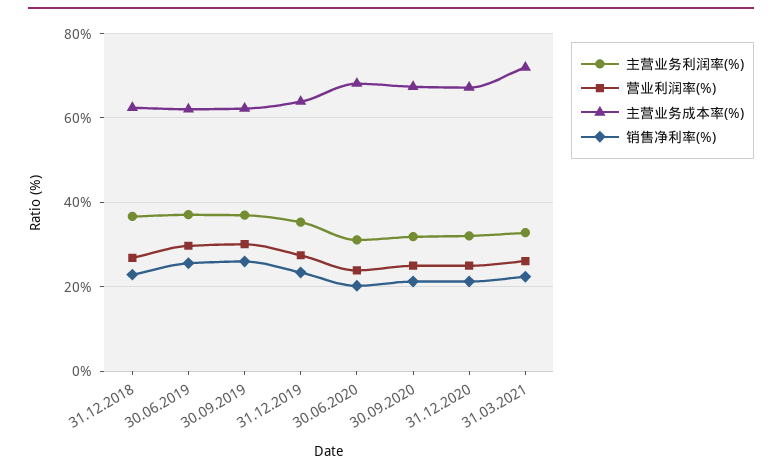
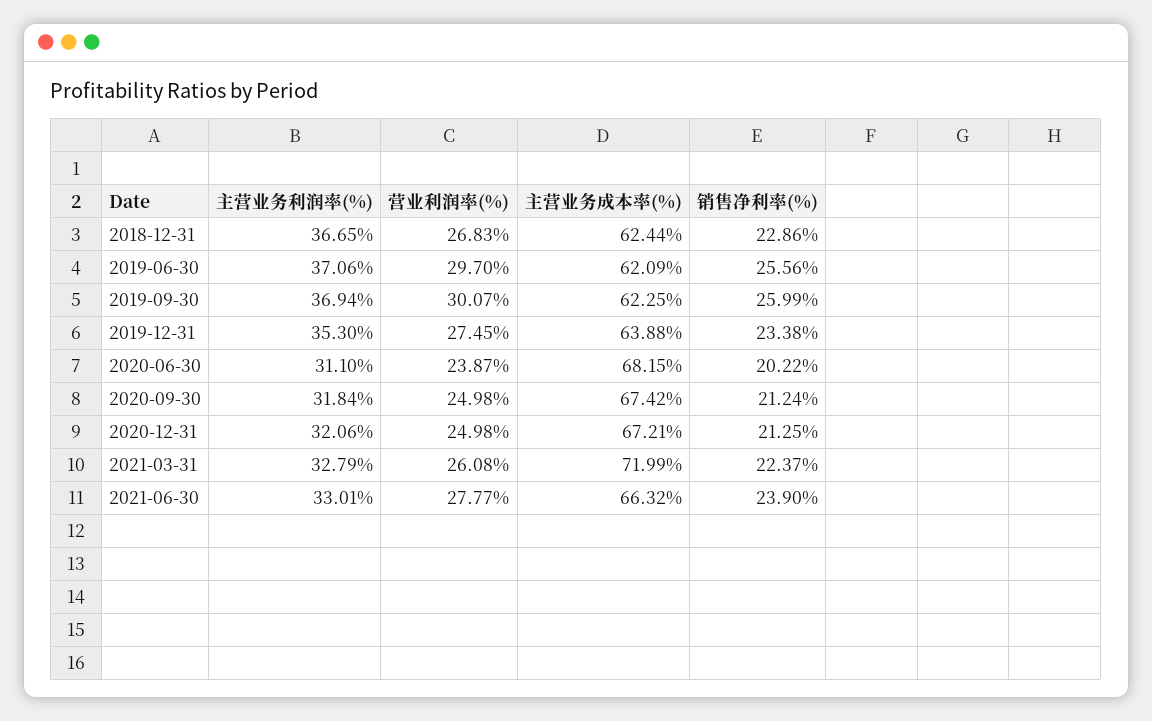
主营业务利润率(%), 2021-06-30: none -> 33.01
营业利润率(%), 2021-06-30: none -> 27.77
主营业务成本率(%), 2021-06-30: none -> 66.32
销售净利率(%), 2021-06-30: none -> 23.9

